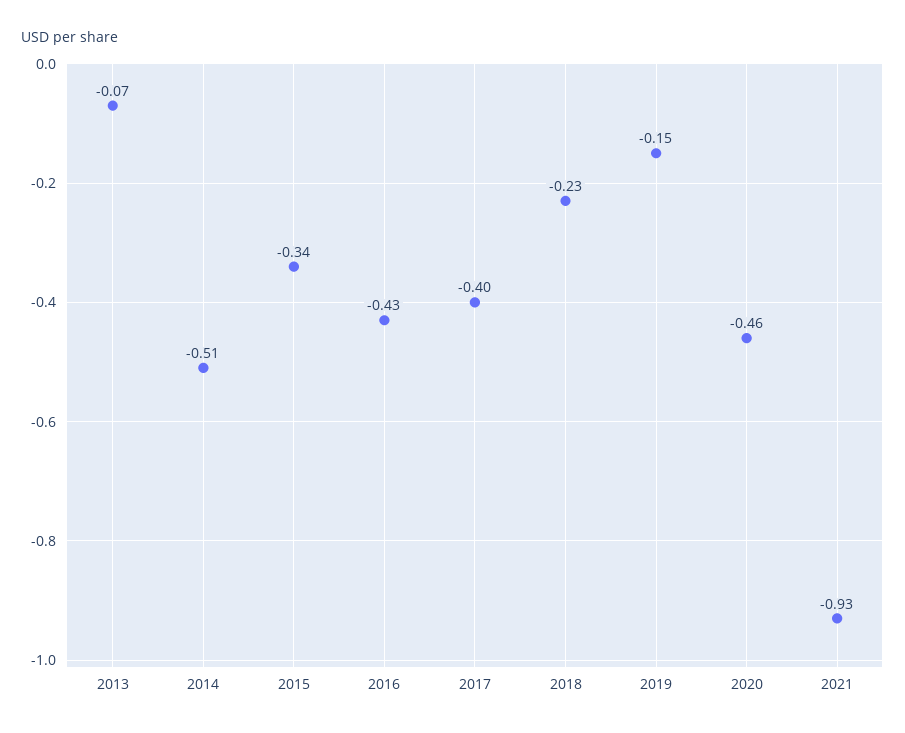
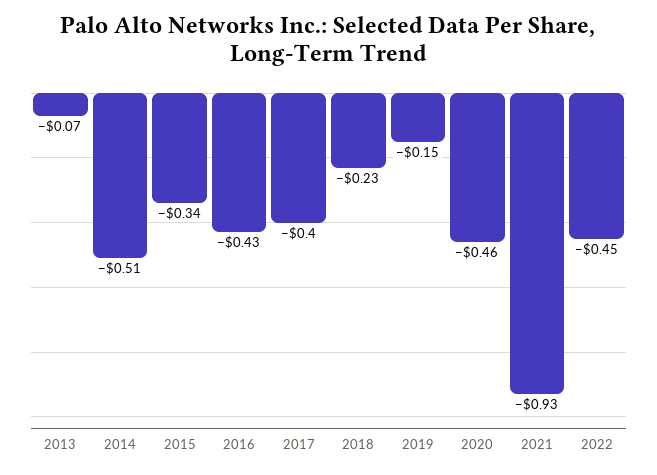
2022: none -> -0.45

